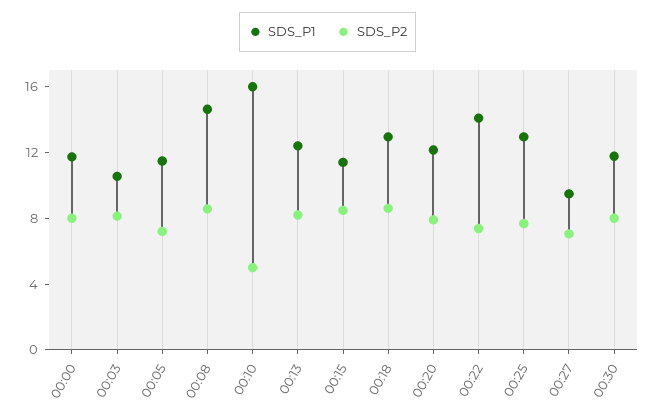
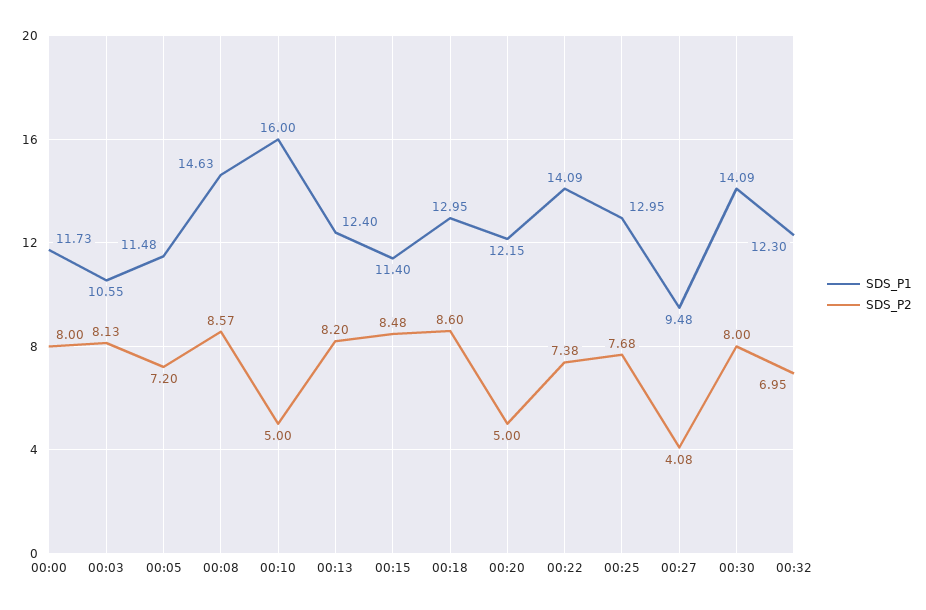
SDS_P2, 00:20: 8 -> 5
SDS_P2, 00:27: 7 -> 4.08
SDS_P1, 00:30: 12 -> 14.09
SDS_P1, 00:32: none -> 12.3
SDS_P2, 00:32: none -> 6.95

